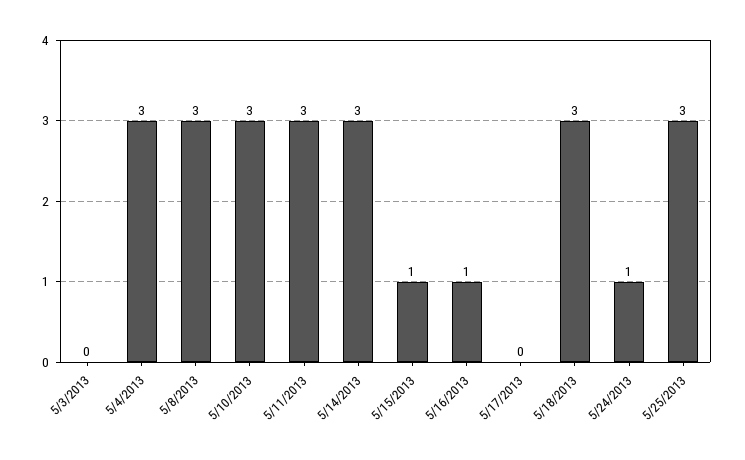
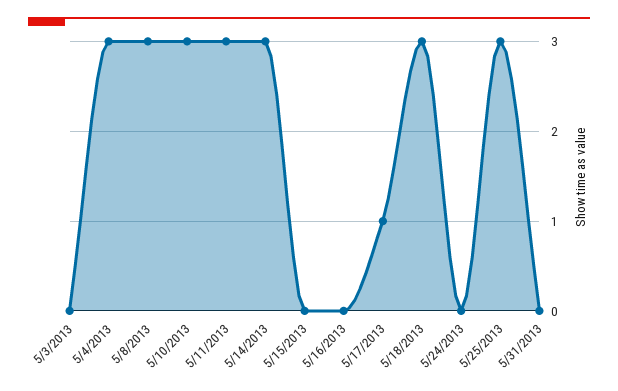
5/15/2013: 1 -> 0
5/16/2013: 1 -> 0
5/17/2013: 0 -> 1
5/24/2013: 1 -> 0
5/31/2013: none -> 0

